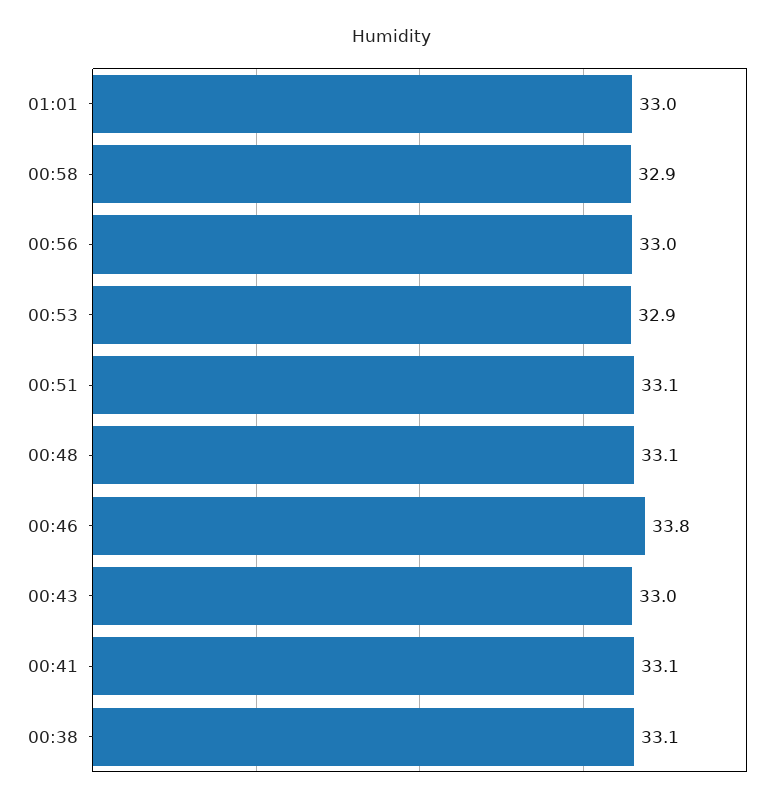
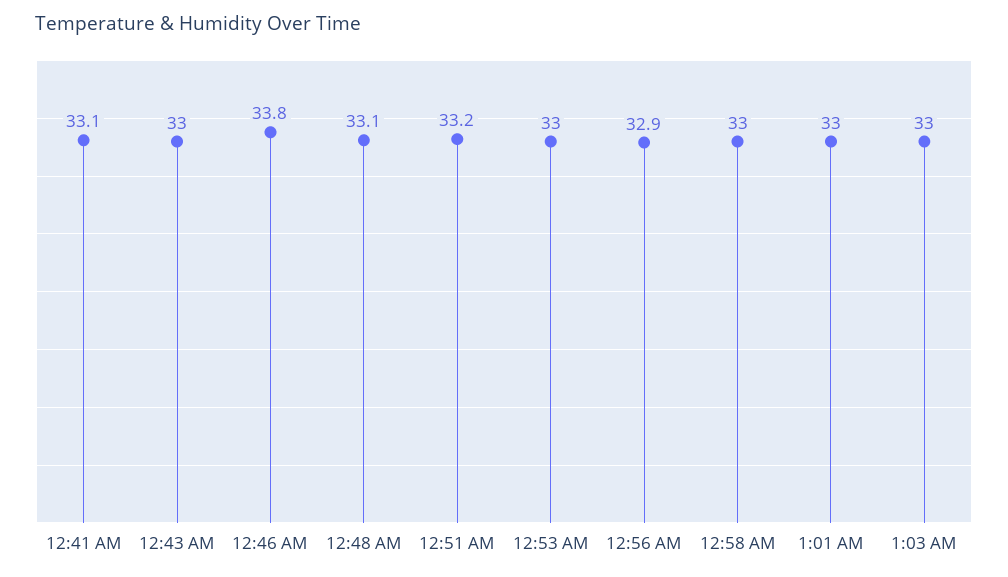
00:58: 32.9 -> 33
00:56: 33 -> 32.9
00:53: 32.9 -> 33
00:51: 33.1 -> 33.2
00:38: 33.1 -> none
1:03 AM: none -> 33

